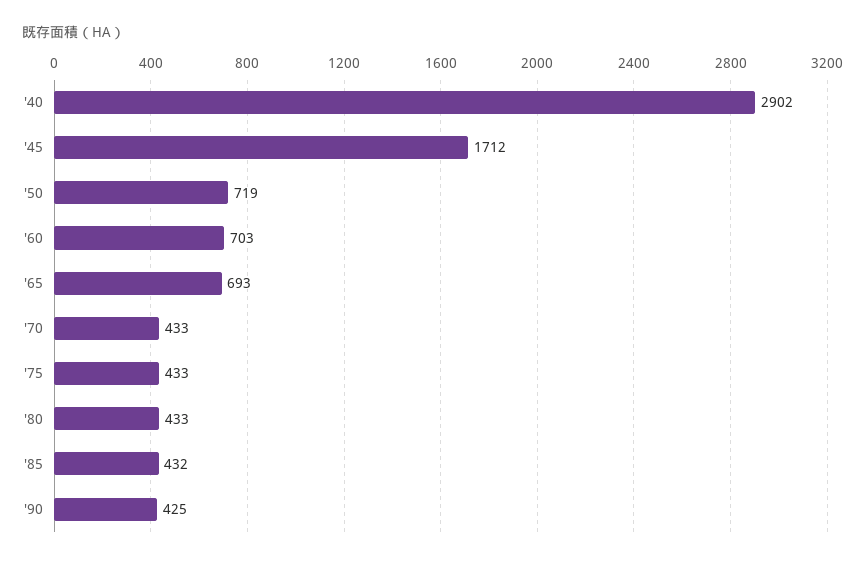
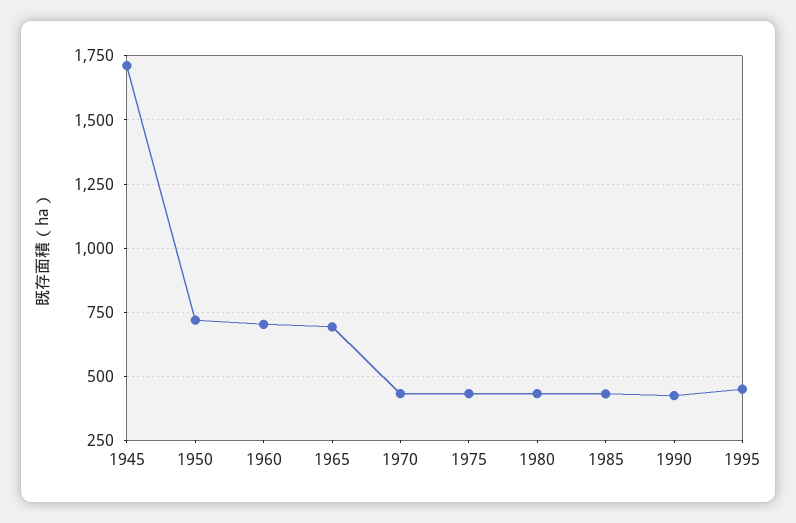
'40: 2902 -> none
1995: none -> 450

